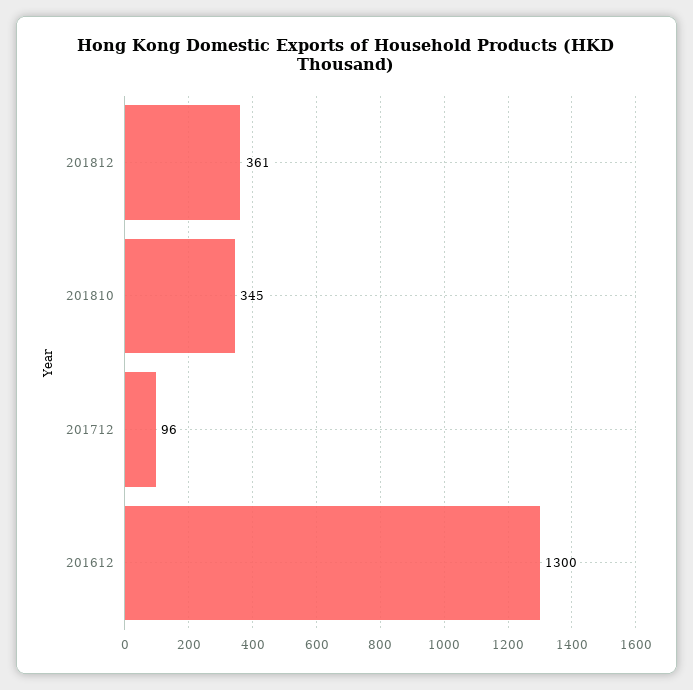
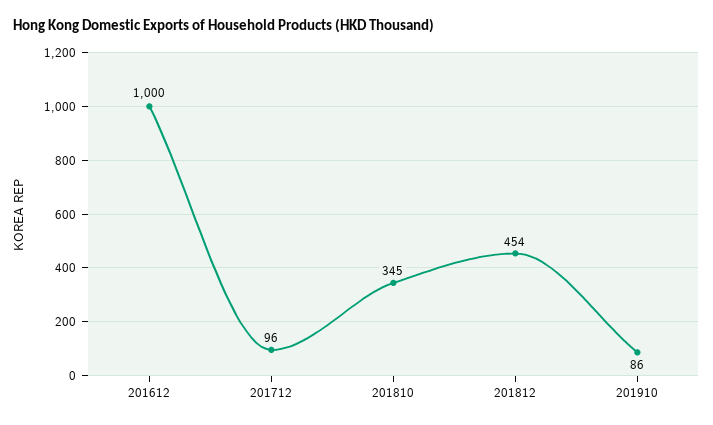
201812: 361 -> 454
201612: 1300 -> 1000
201910: none -> 86

